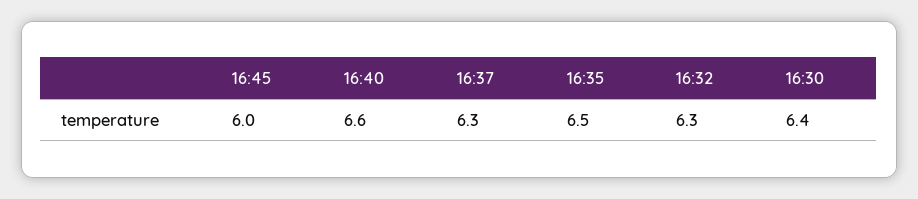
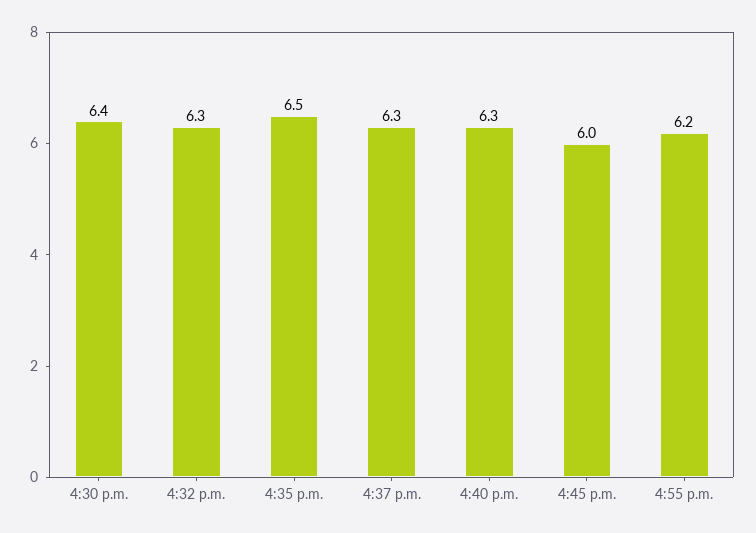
16:40: 6.6 -> 6.3
4:55 p.m.: none -> 6.2

